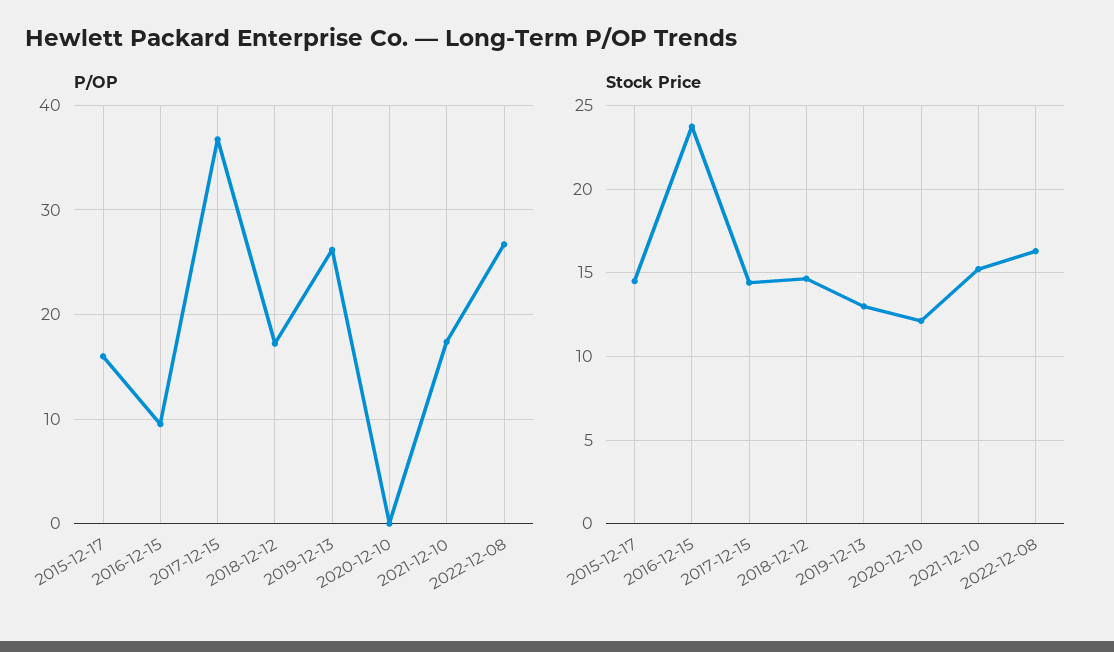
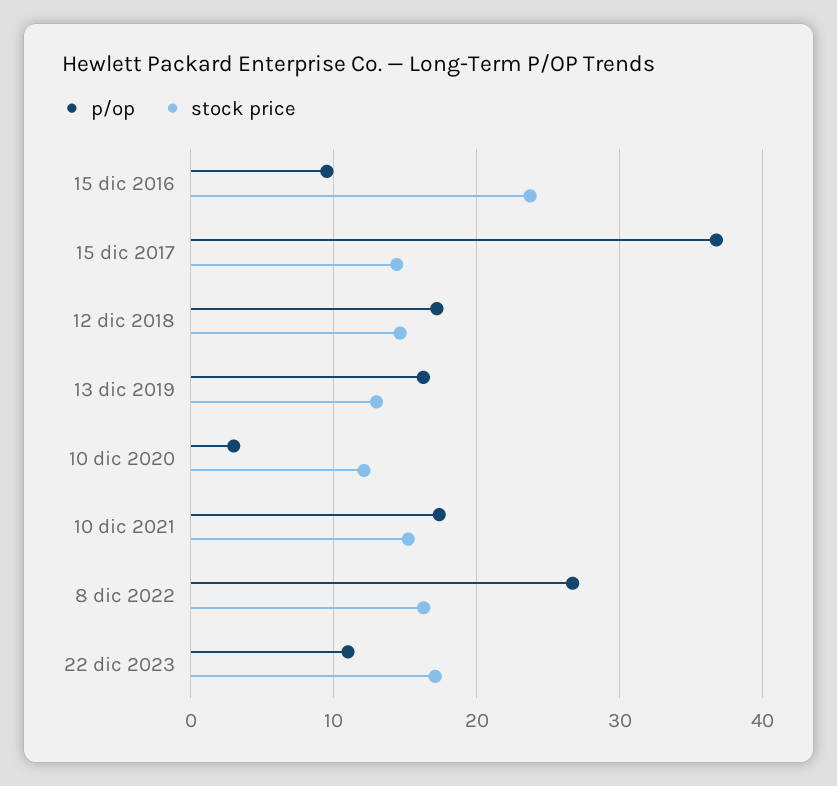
P/OP, 2015-12-17: 16 -> none
P/OP, 2019-12-13: 26 -> 16
P/OP, 2020-12-10: 0 -> 3
Stock Price, 2015-12-17: 14.5 -> none
P/OP, 22 dic 2023: none -> 11
Stock Price, 22 dic 2023: none -> 17

